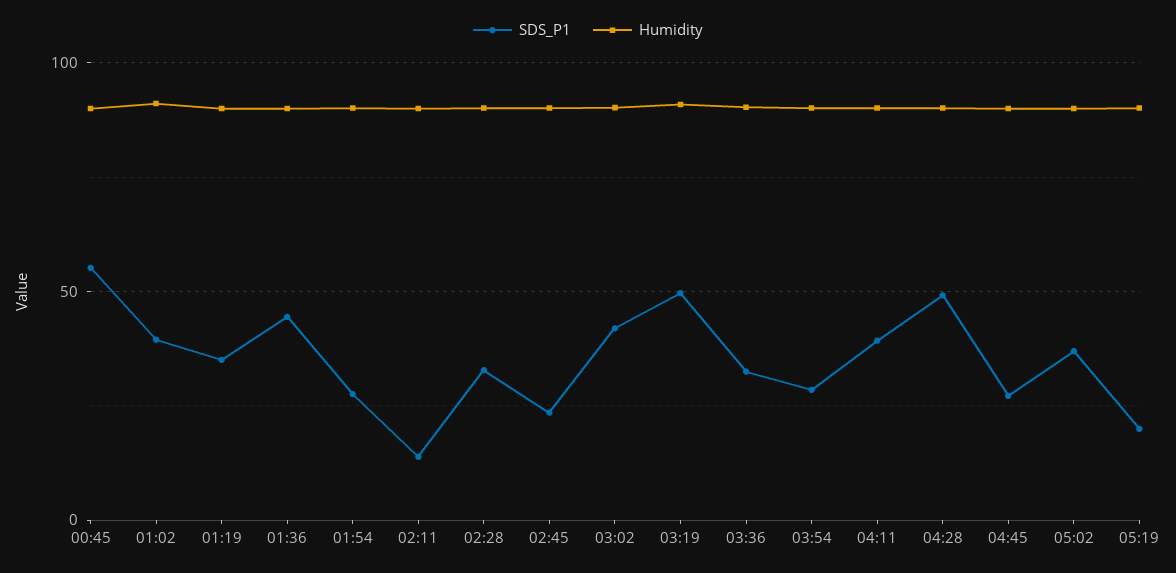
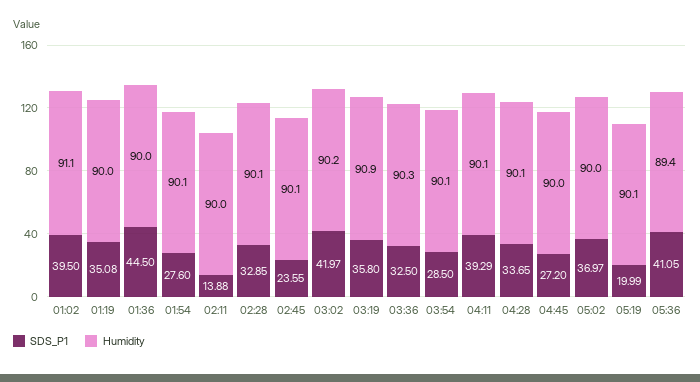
SDS_P1, 00:45: 55 -> none
Humidity, 00:45: 90 -> none
SDS_P1, 03:19: 50 -> 35.8
SDS_P1, 04:28: 50 -> 33.65
SDS_P1, 05:36: none -> 41.05
Humidity, 05:36: none -> 89.4

